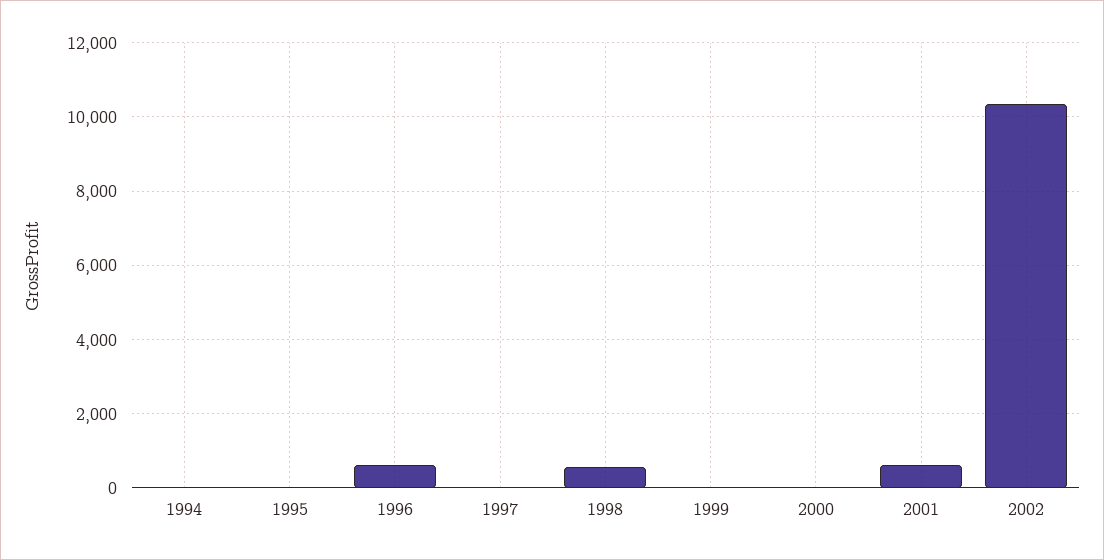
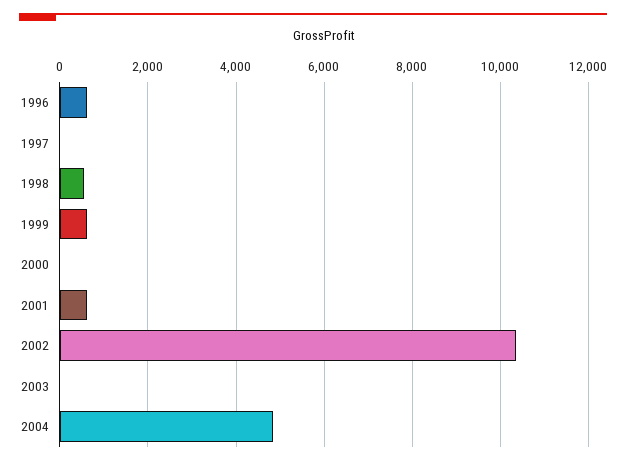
1994: 0 -> none
1995: 0 -> none
1999: 0 -> 600
2003: none -> 0
2004: none -> 4800

